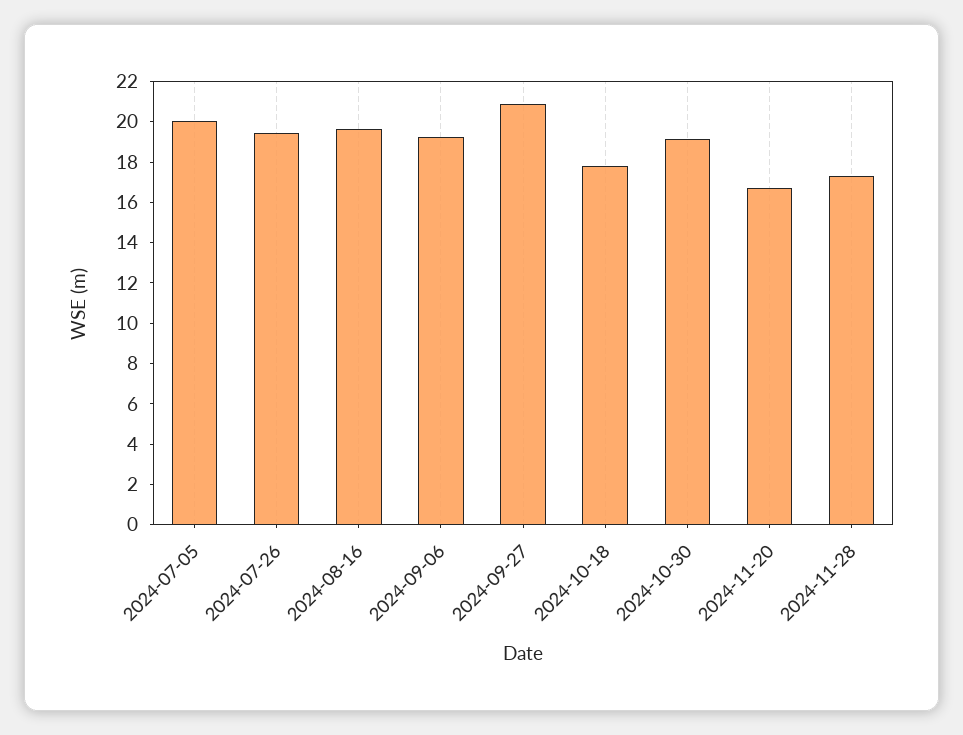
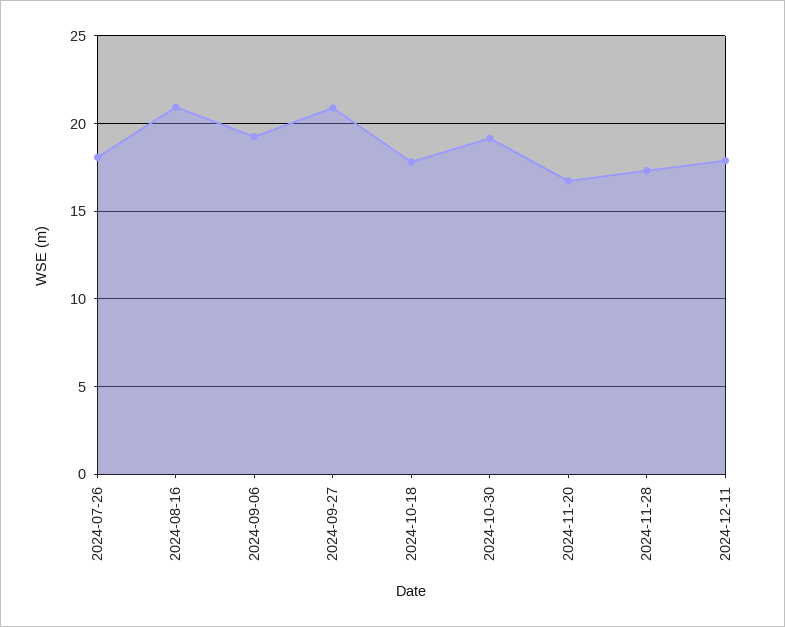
2024-07-05: 20 -> none
2024-07-26: 19.5 -> 18
2024-08-16: 19.5 -> 21
2024-12-11: none -> 18

